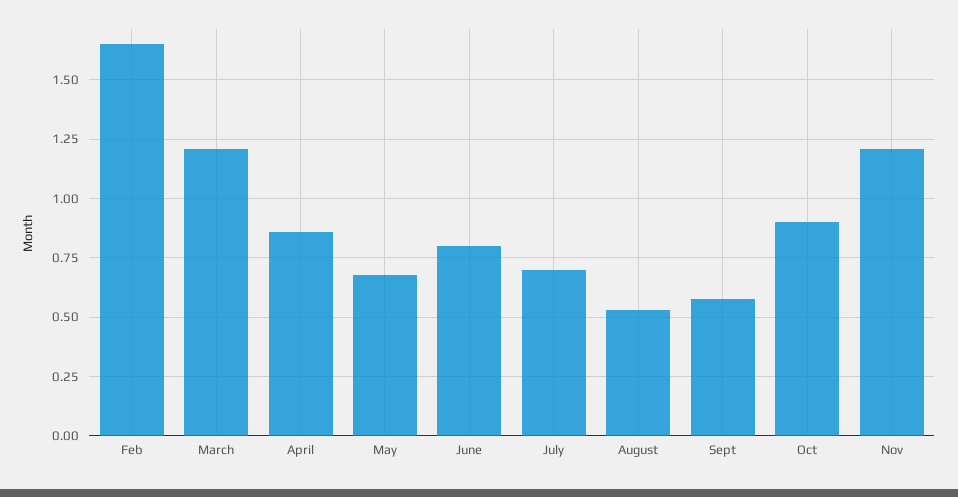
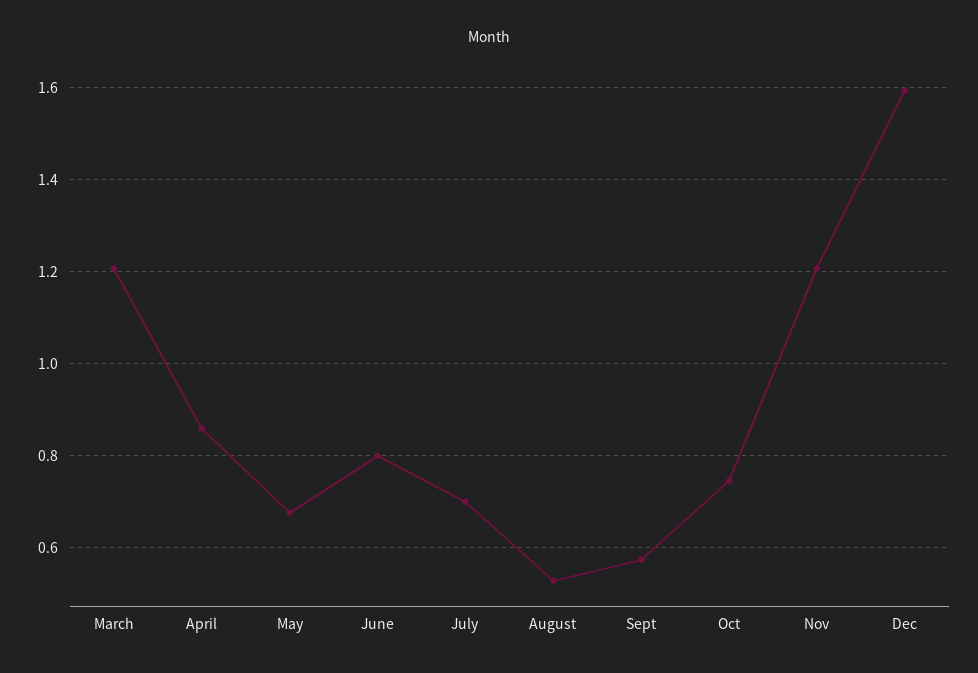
Feb: 1.65 -> none
Oct: 0.9 -> 0.74
Dec: none -> 1.6

